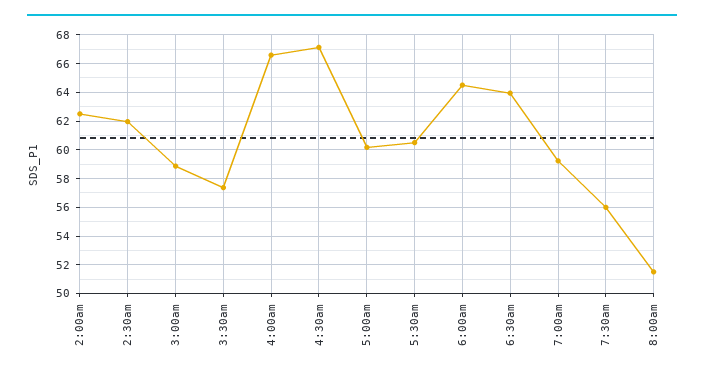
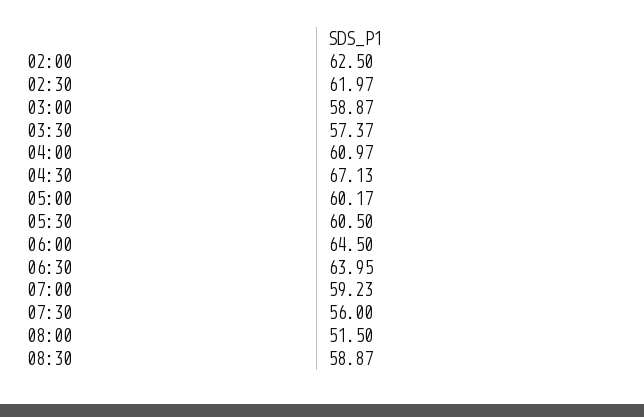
4:00am: 66.5 -> 60.97
08:30: none -> 58.87

